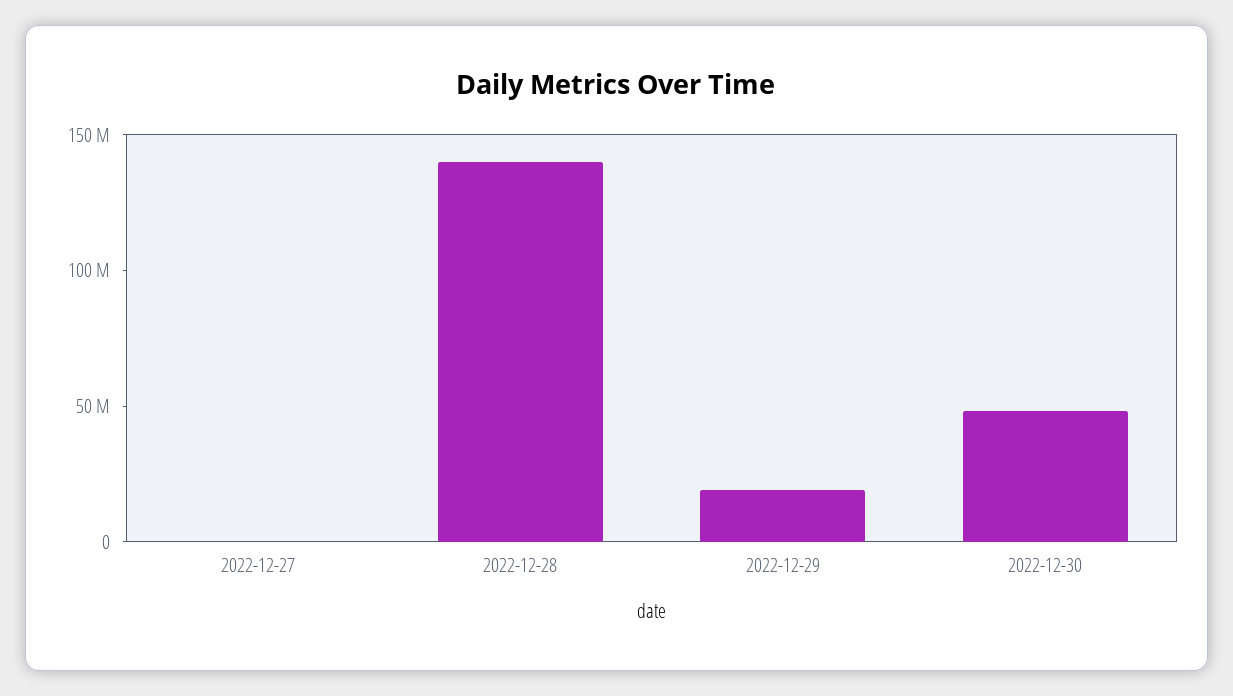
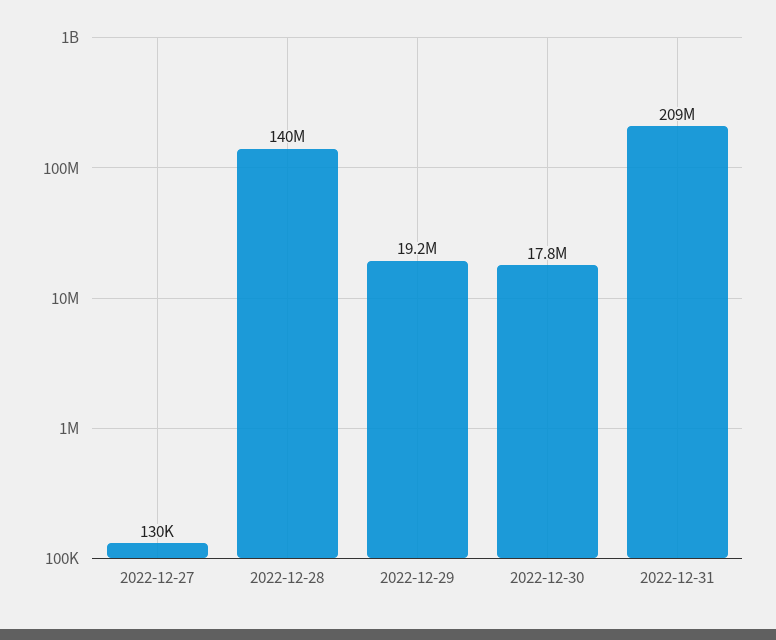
2022-12-30: 50000000 -> 17800000
2022-12-31: none -> 209000000

